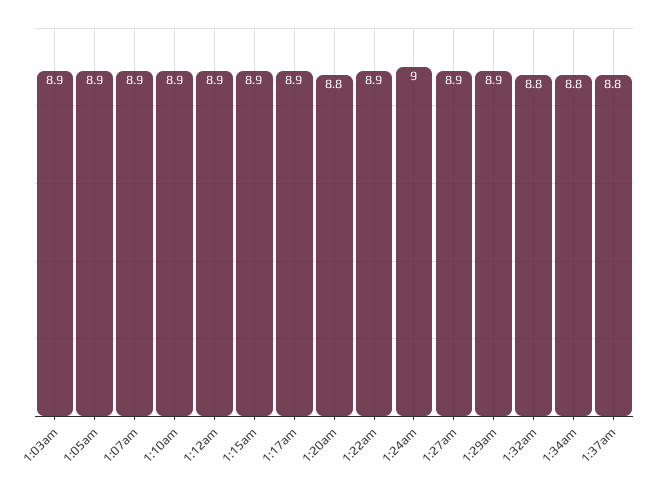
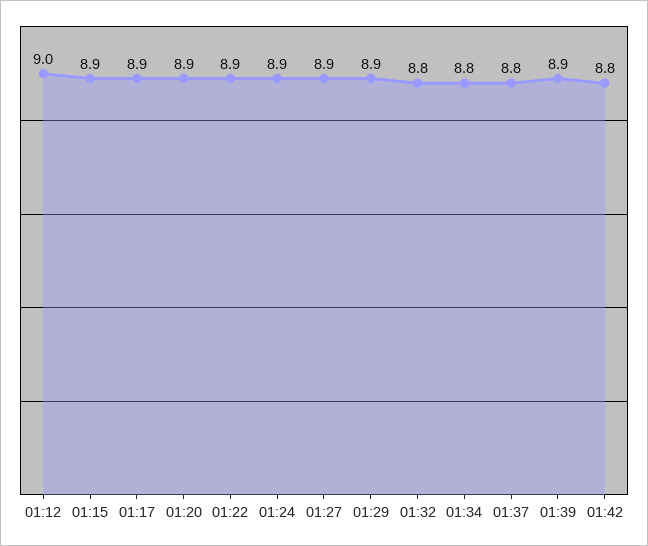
1:03am: 8.9 -> none
1:05am: 8.9 -> none
1:07am: 8.9 -> none
1:10am: 8.9 -> none
1:12am: 8.9 -> 9
1:20am: 8.8 -> 8.9
1:24am: 9 -> 8.9
01:39: none -> 8.9
01:42: none -> 8.8

